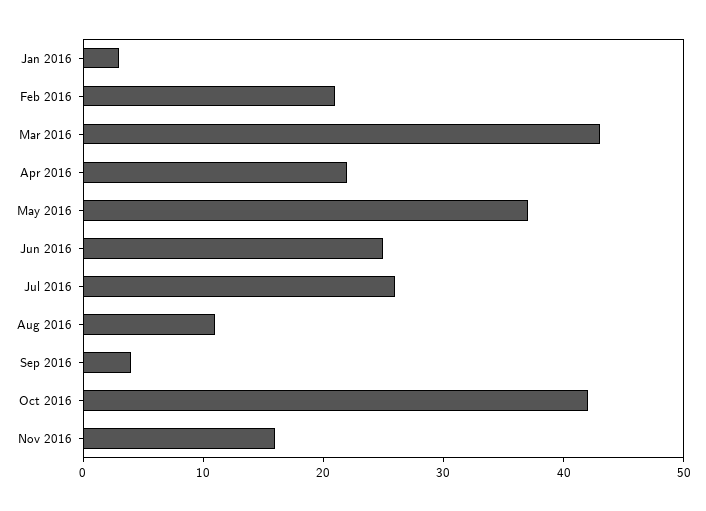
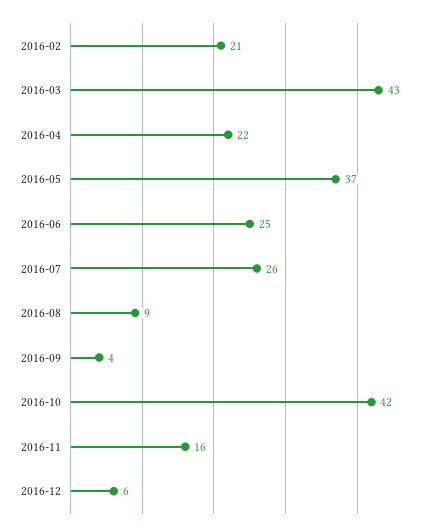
Jan 2016: 3 -> none
Aug 2016: 11 -> 9
2016-12: none -> 6

